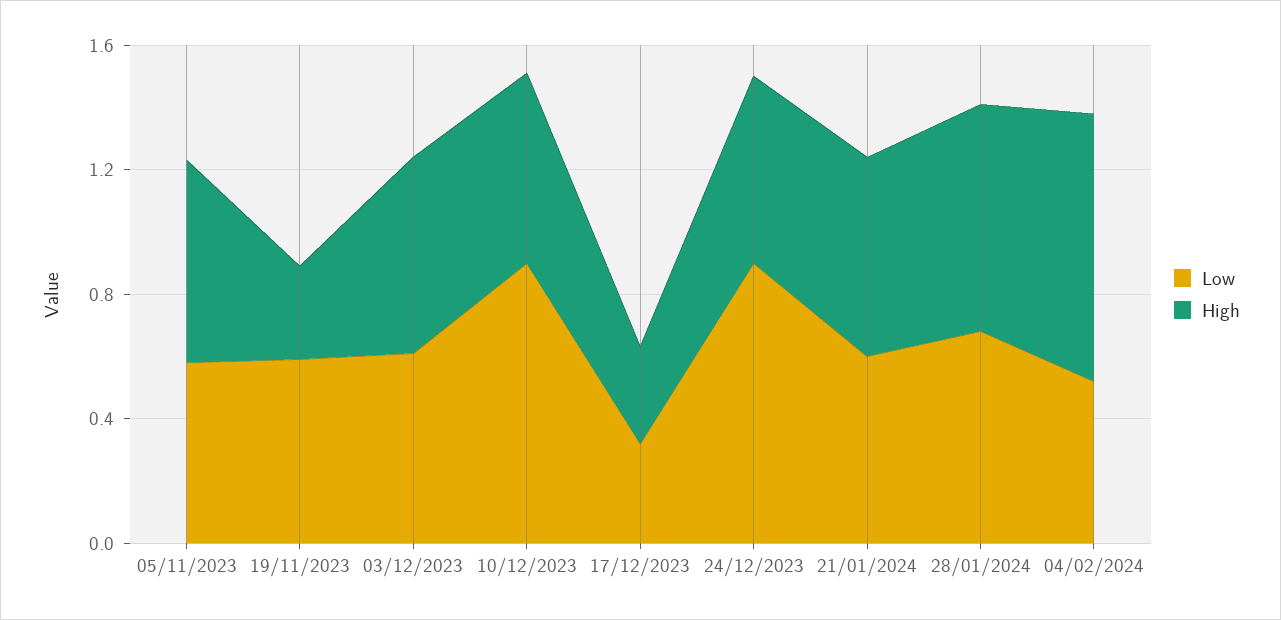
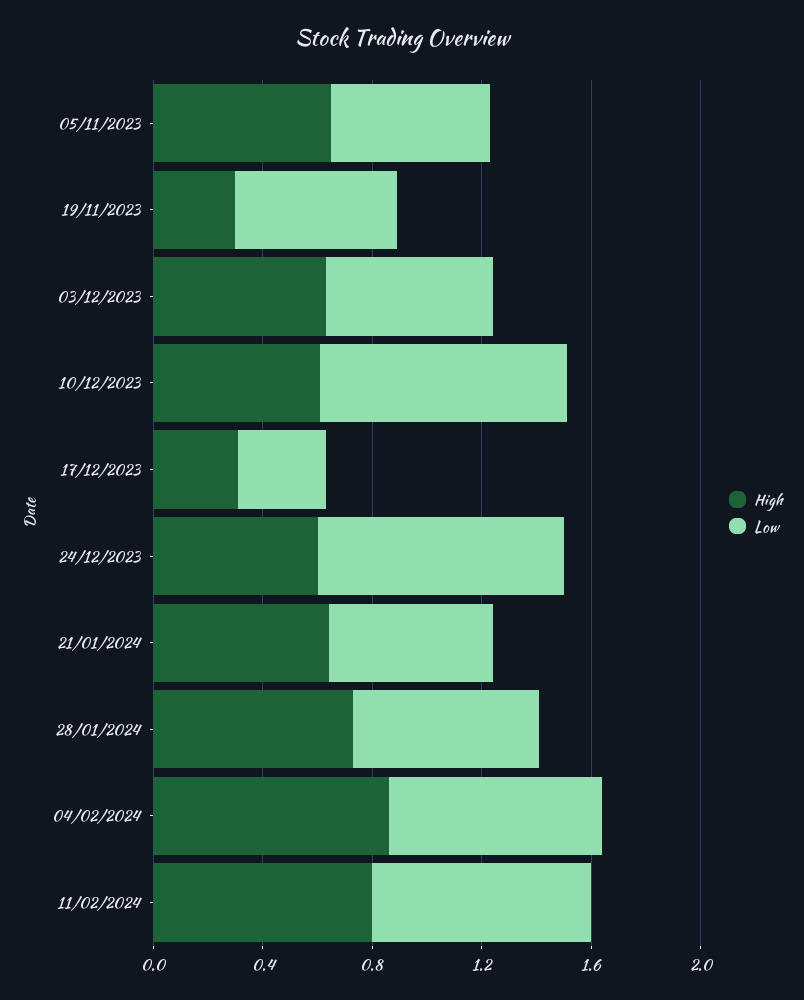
Low, 04/02/2024: 0.5 -> 0.8
High, 11/02/2024: none -> 0.8
Low, 11/02/2024: none -> 0.8

